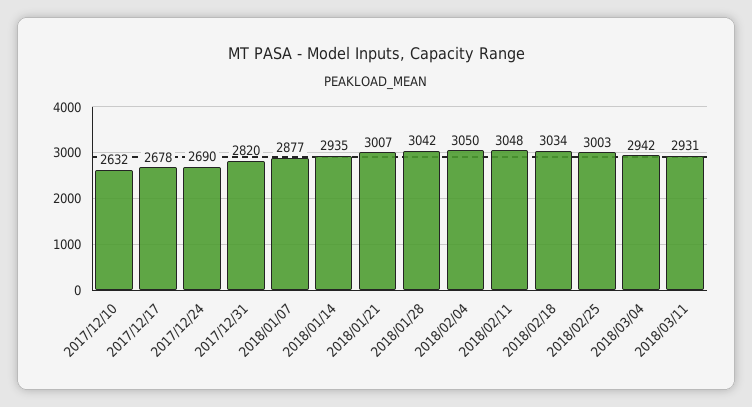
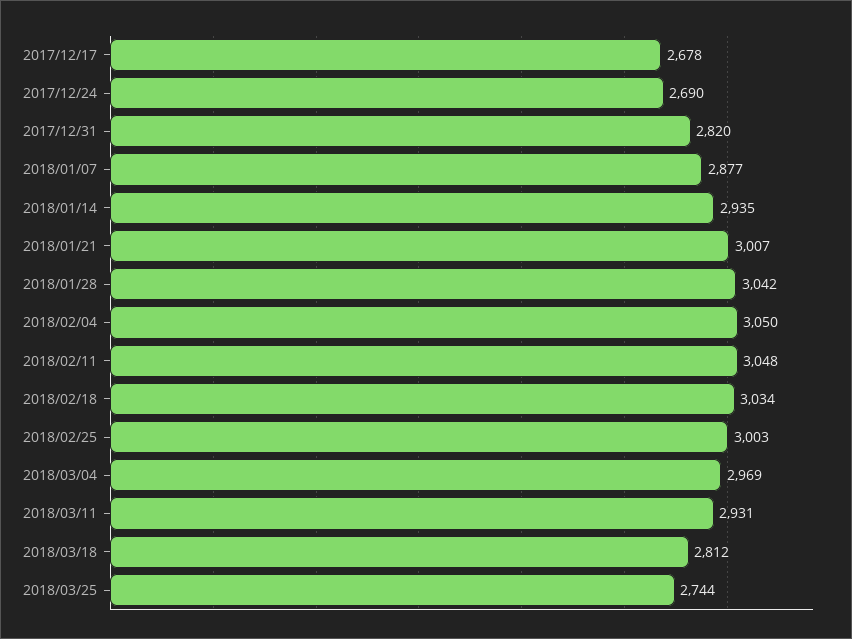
2017/12/10: 2632 -> none
2018/03/04: 2942 -> 2969
2018/03/18: none -> 2812
2018/03/25: none -> 2744

